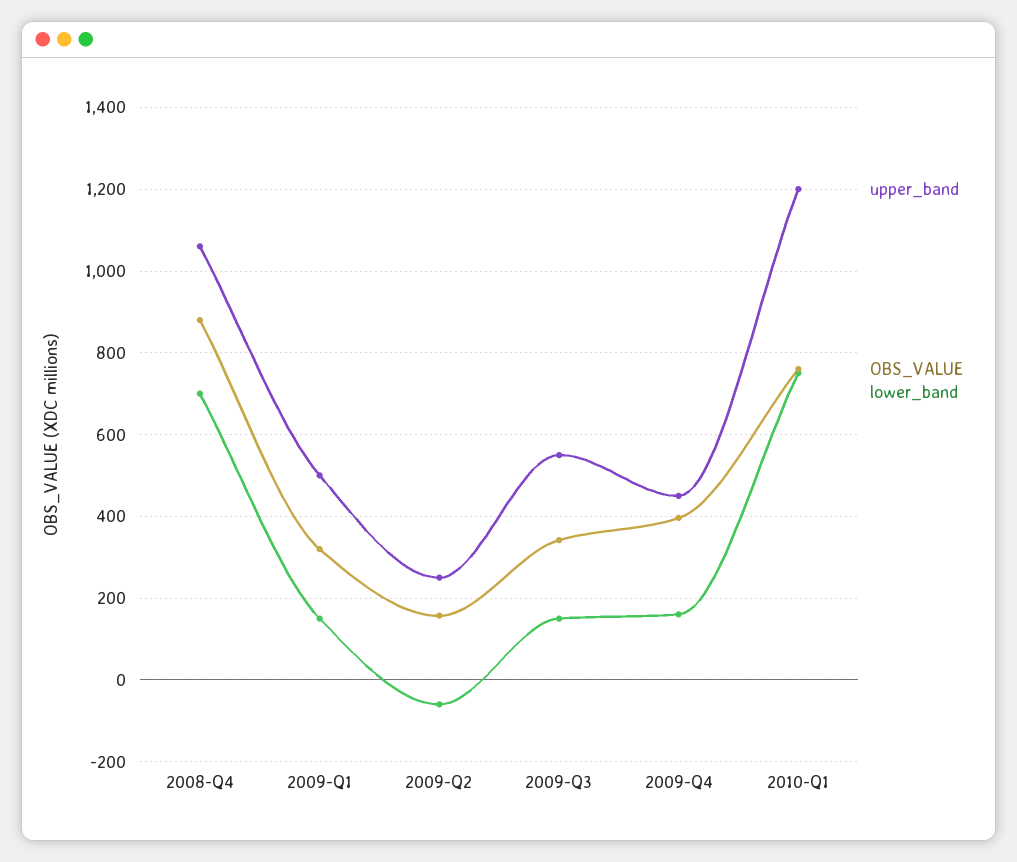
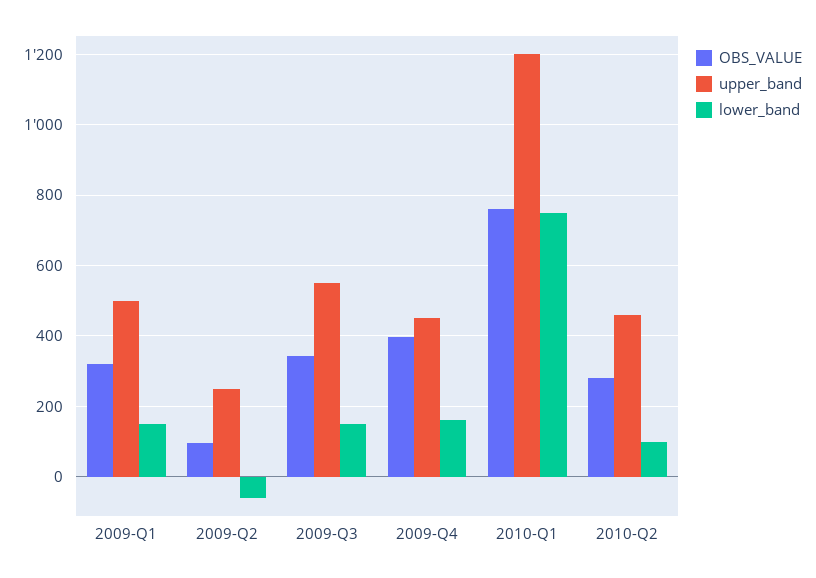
upper_band, 2008-Q4: 1060 -> none
OBS_VALUE, 2008-Q4: 880 -> none
lower_band, 2008-Q4: 700 -> none
OBS_VALUE, 2009-Q2: 160 -> 100
OBS_VALUE, 2010-Q2: none -> 280
upper_band, 2010-Q2: none -> 460
lower_band, 2010-Q2: none -> 100

